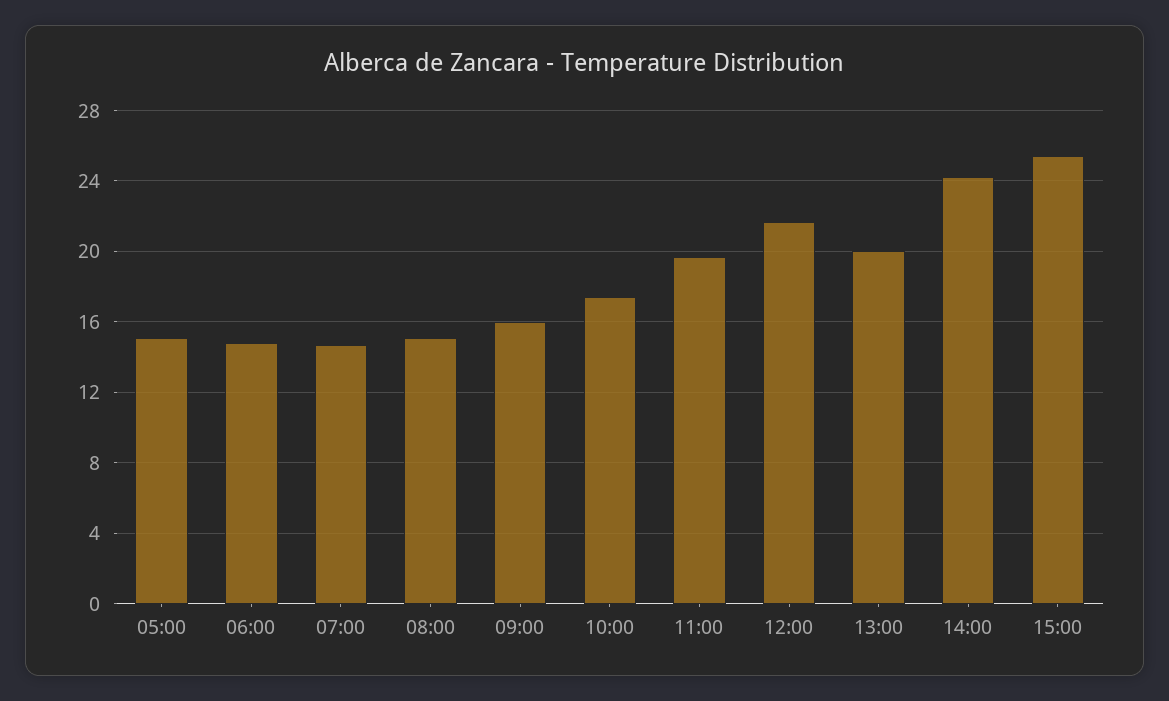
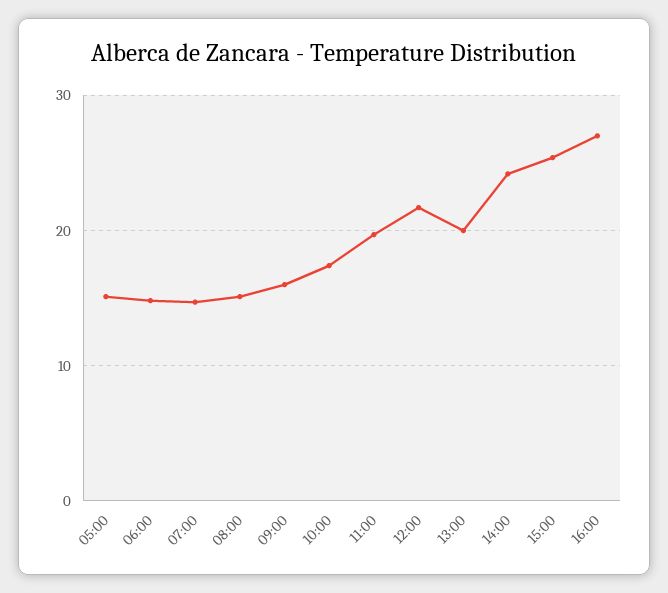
16:00: none -> 27

